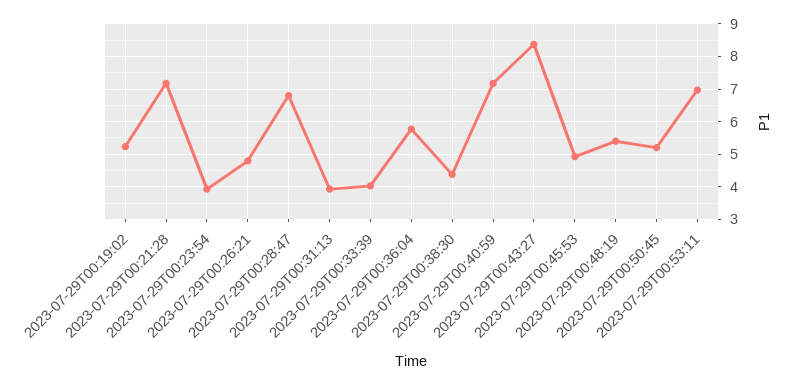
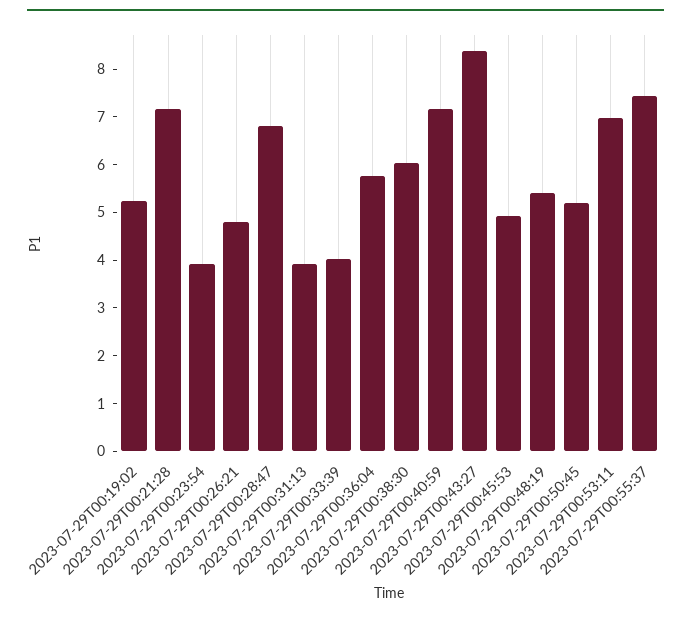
2023-07-29T00:38:30: 4.4 -> 6
2023-07-29T00:55:37: none -> 7.4

